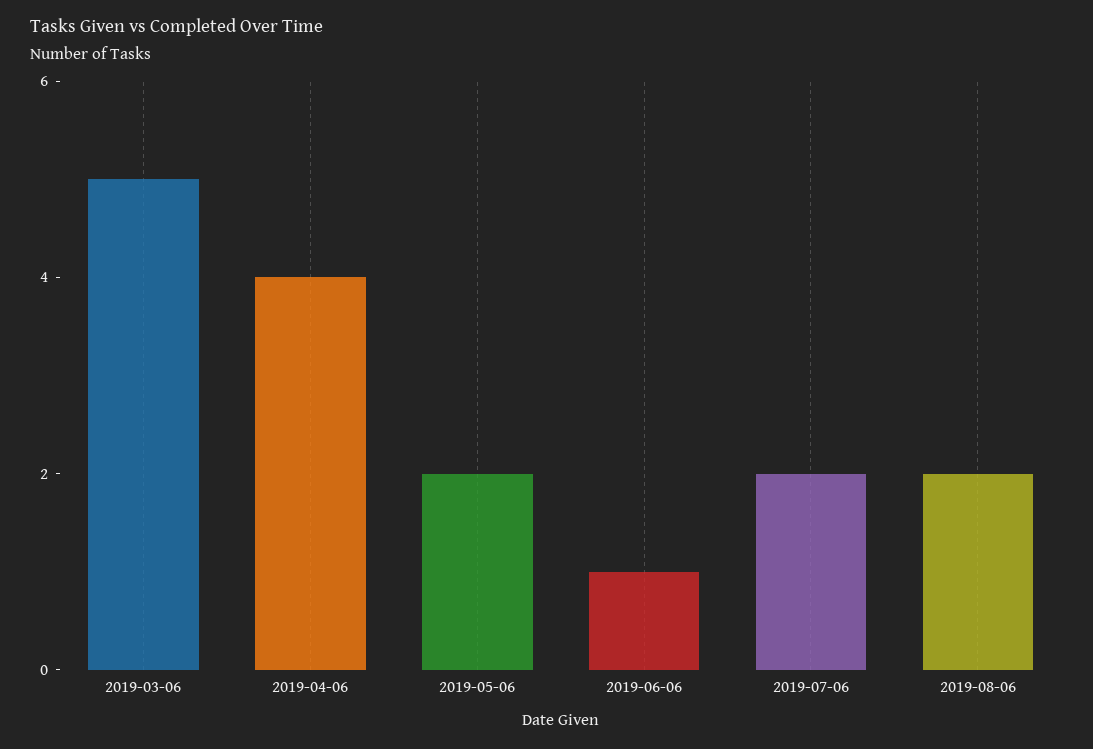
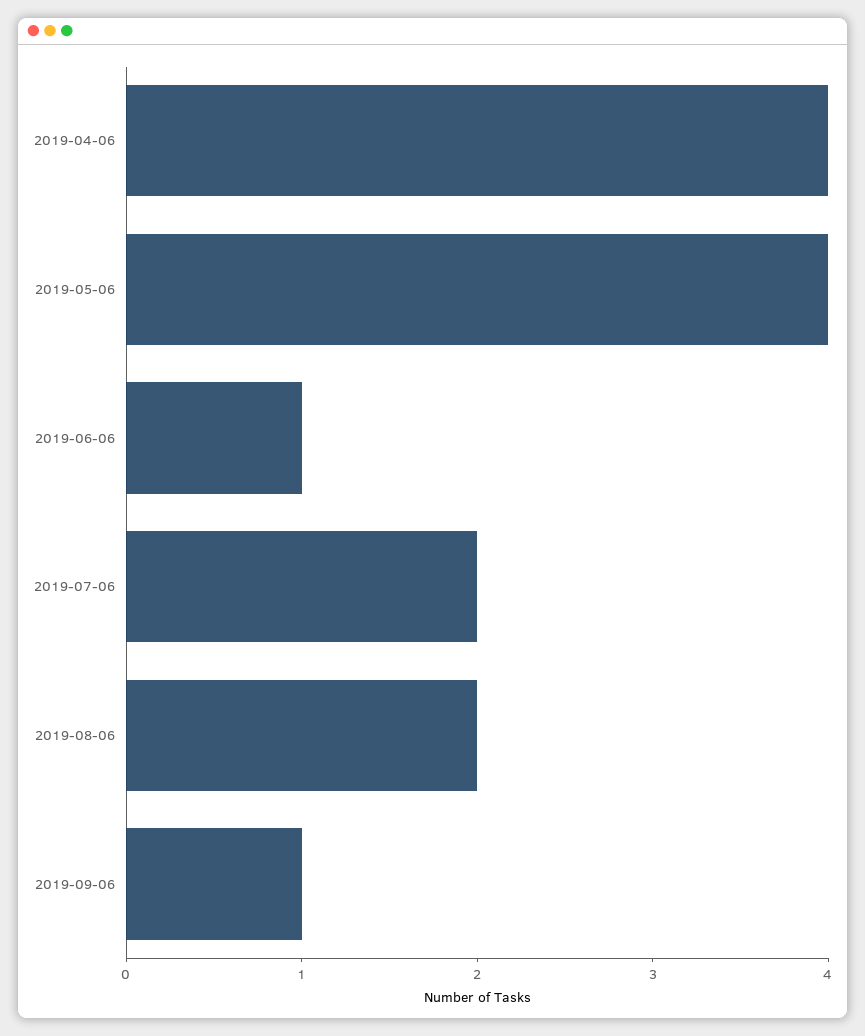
2019-03-06: 5 -> none
2019-05-06: 2 -> 4
2019-09-06: none -> 1

